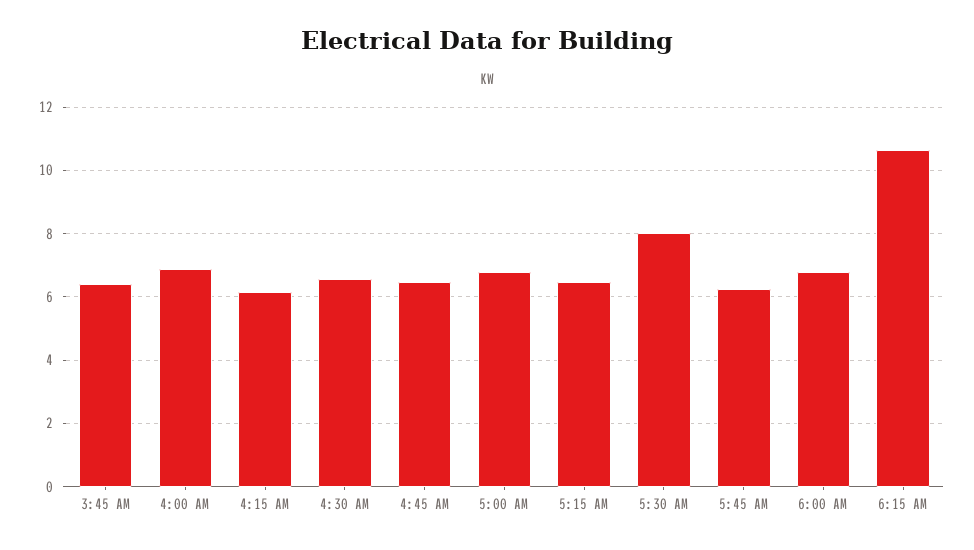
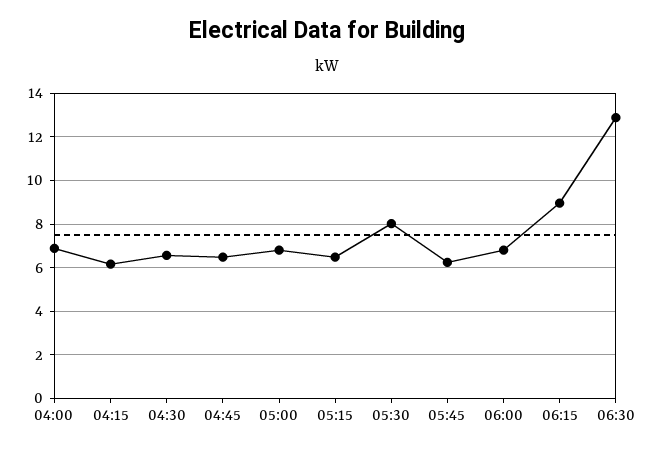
3:45 AM: 6.4 -> none
6:15 AM: 10.6 -> 9
06:30: none -> 13

